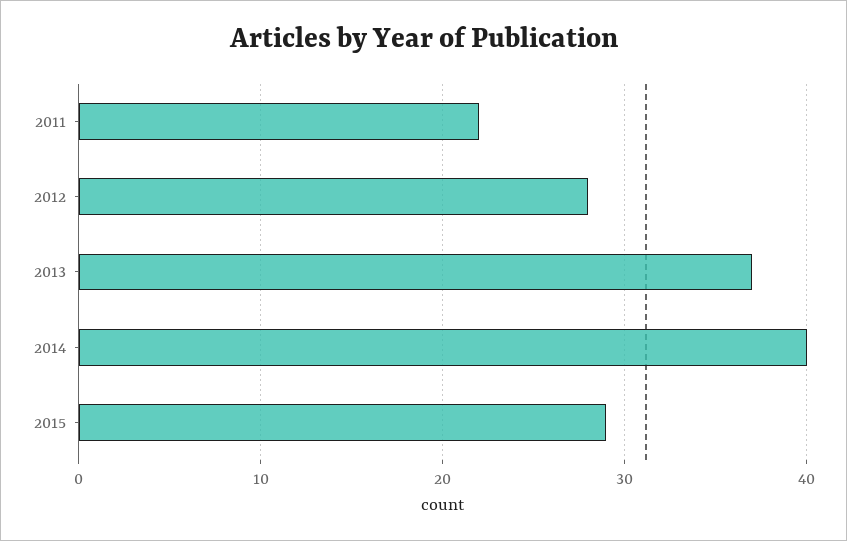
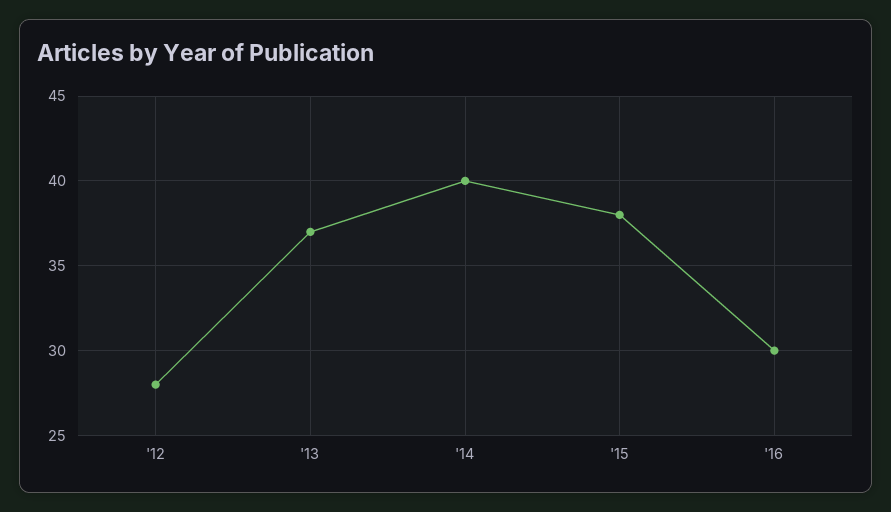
2011: 22 -> none
2015: 29 -> 38
'16: none -> 30

